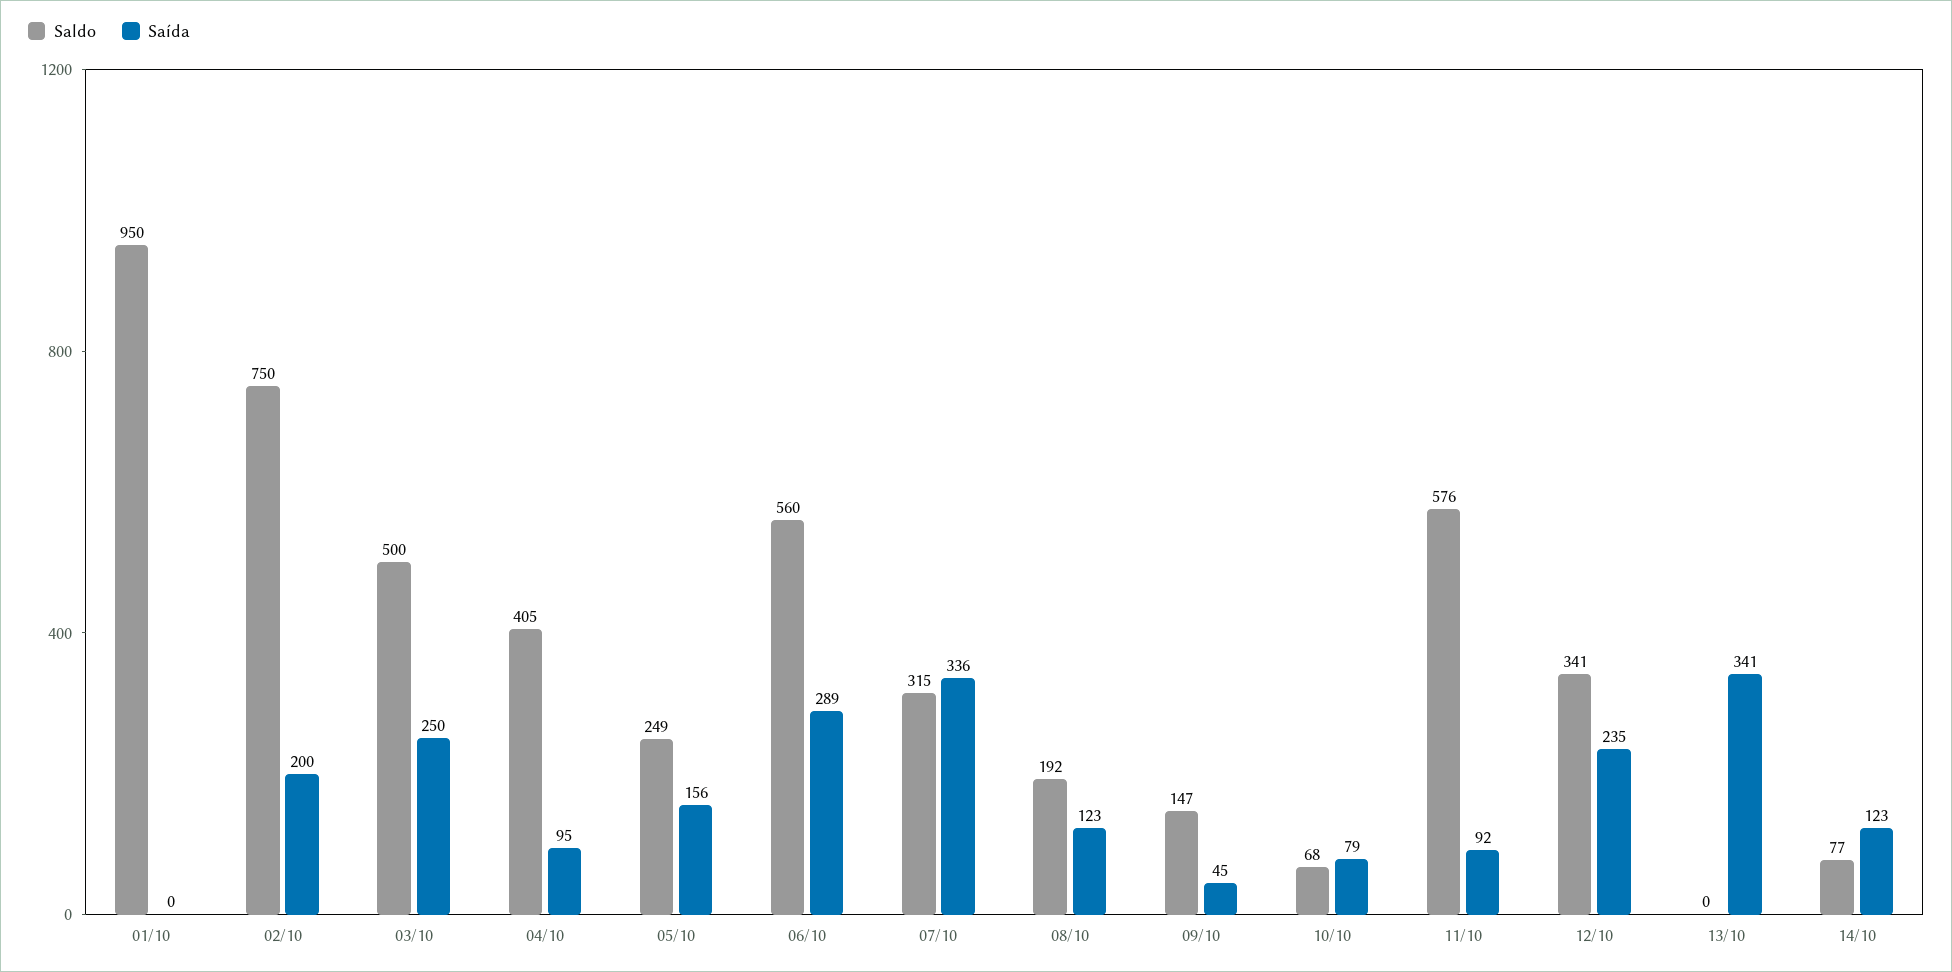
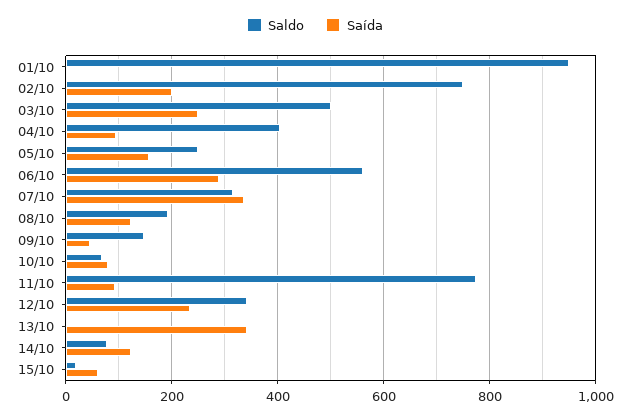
Saldo, 11/10: 576 -> 780
Saldo, 15/10: none -> 20
Saída, 15/10: none -> 60

